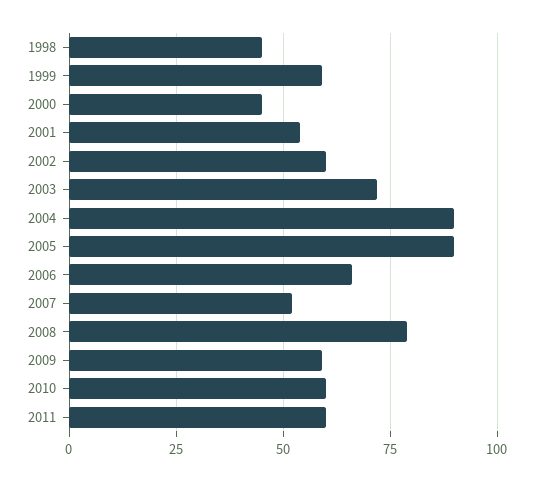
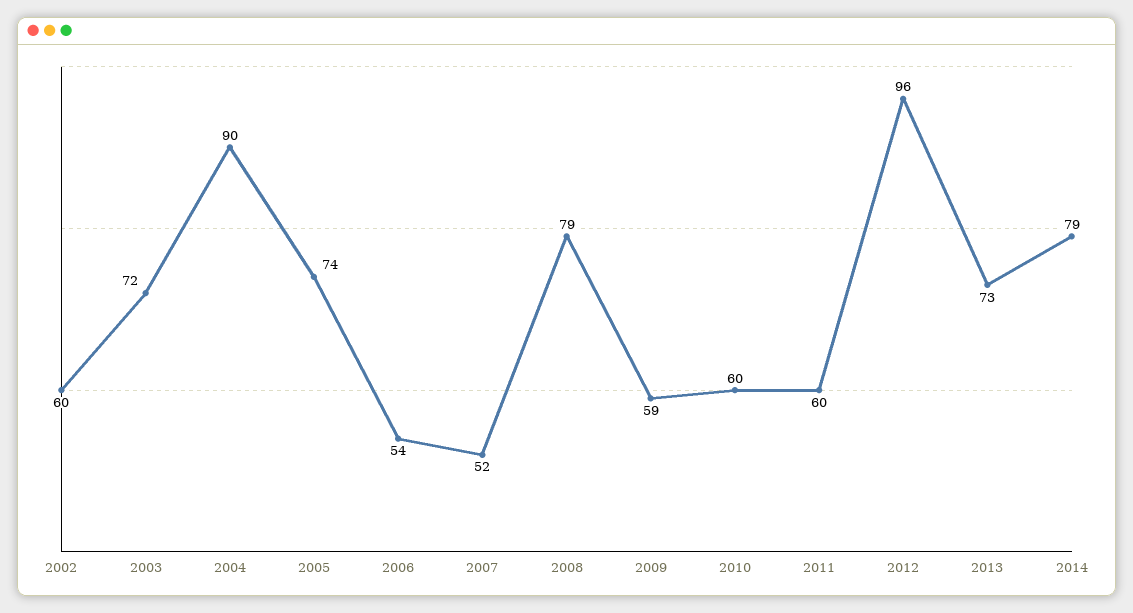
1998: 45 -> none
1999: 60 -> none
2000: 45 -> none
2001: 55 -> none
2005: 90 -> 74
2006: 65 -> 54
2012: none -> 96
2013: none -> 73
2014: none -> 79

